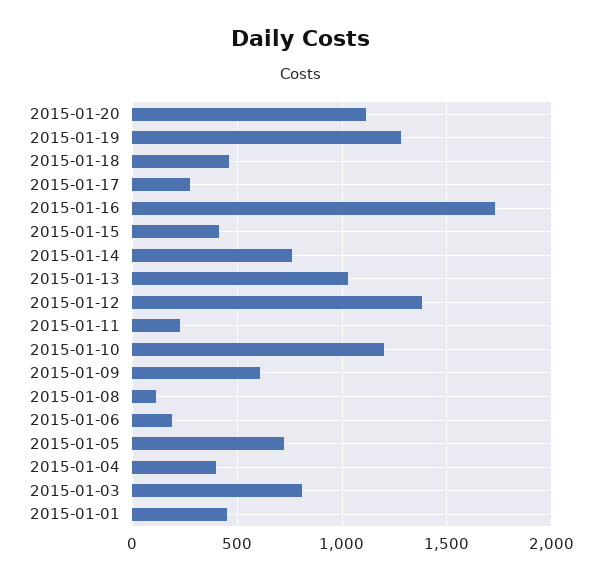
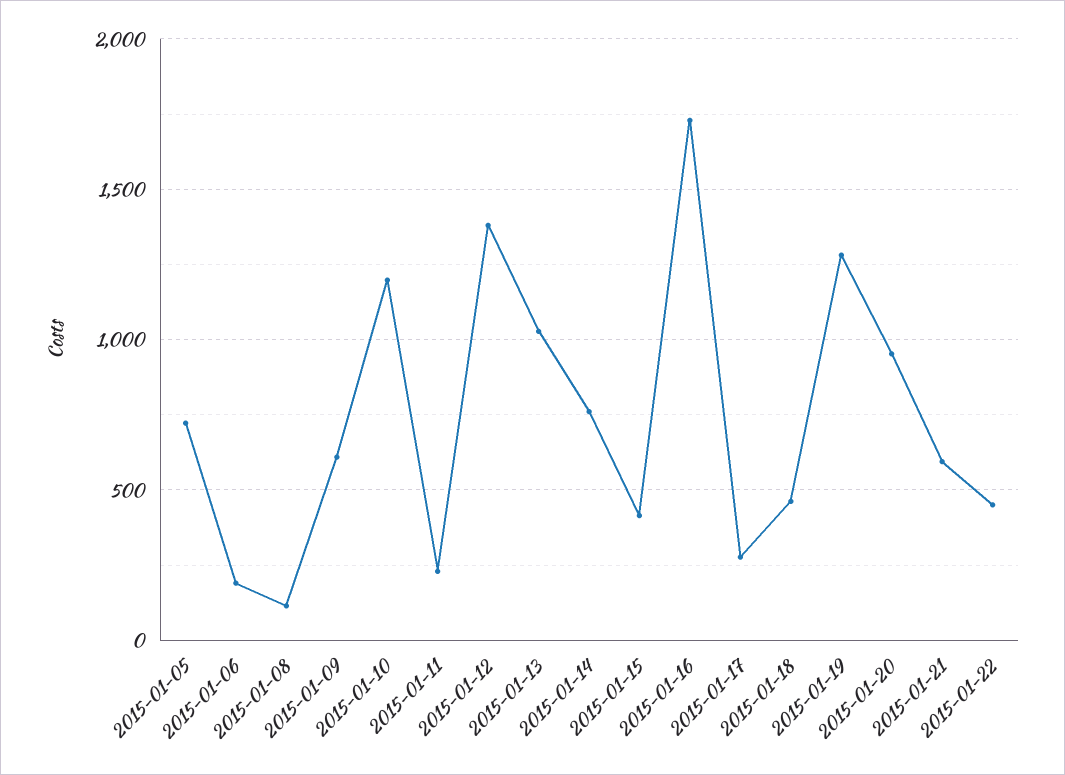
2015-01-20: 1100 -> 950
2015-01-04: 400 -> none
2015-01-03: 800 -> none
2015-01-01: 450 -> none
2015-01-21: none -> 600
2015-01-22: none -> 450

